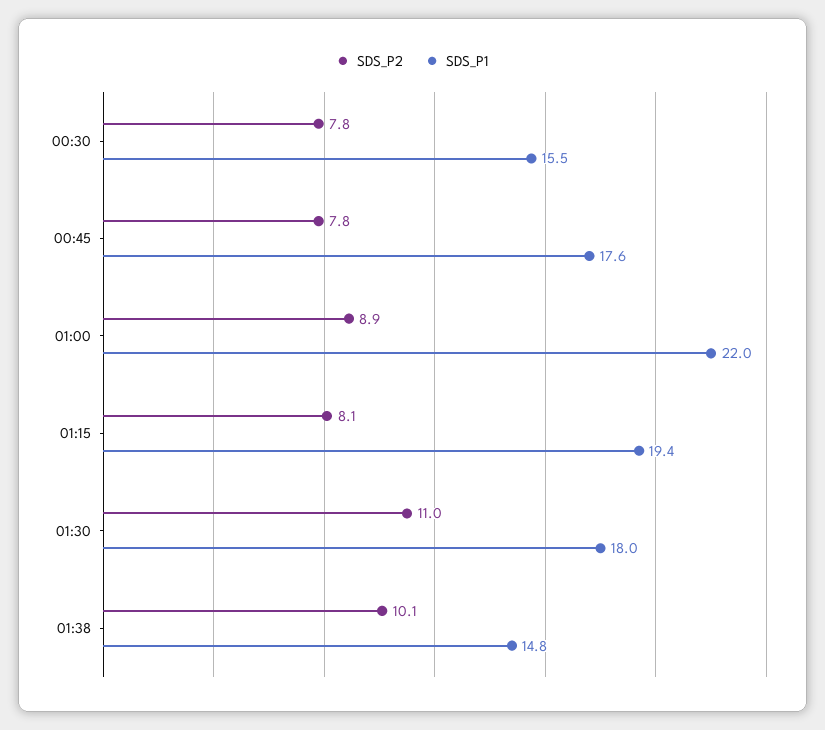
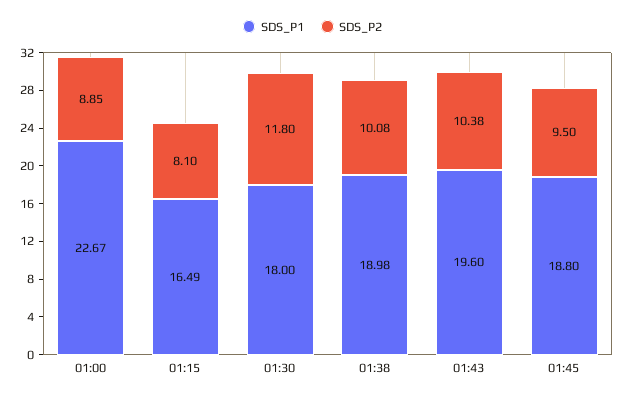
SDS_P2, 00:30: 7.8 -> none
SDS_P1, 00:30: 15.5 -> none
SDS_P2, 00:45: 7.8 -> none
SDS_P1, 00:45: 17.6 -> none
SDS_P1, 01:00: 22 -> 22.67
SDS_P1, 01:15: 19.4 -> 16.49
SDS_P2, 01:30: 11 -> 11.8
SDS_P1, 01:38: 14.8 -> 18.98
SDS_P1, 01:43: none -> 19.6
SDS_P2, 01:43: none -> 10.38
SDS_P1, 01:45: none -> 18.8
SDS_P2, 01:45: none -> 9.5

